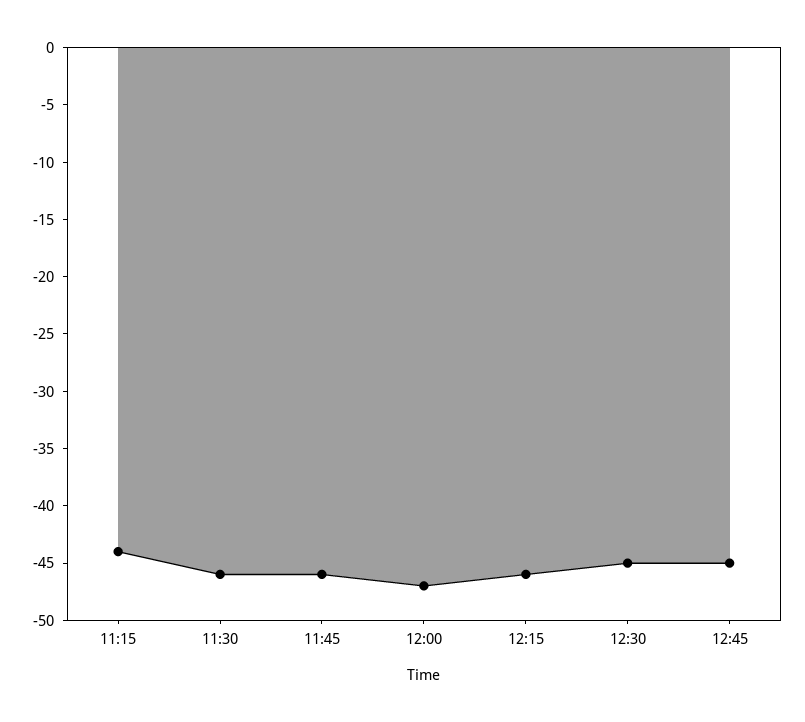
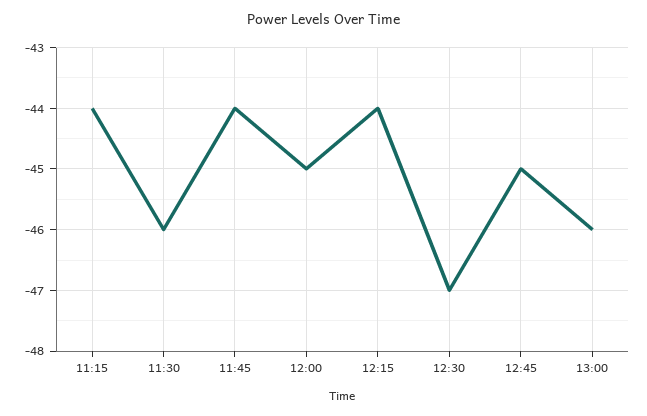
11:45: -46 -> -44
12:00: -47 -> -45
12:15: -46 -> -44
12:30: -45 -> -47
13:00: none -> -46

